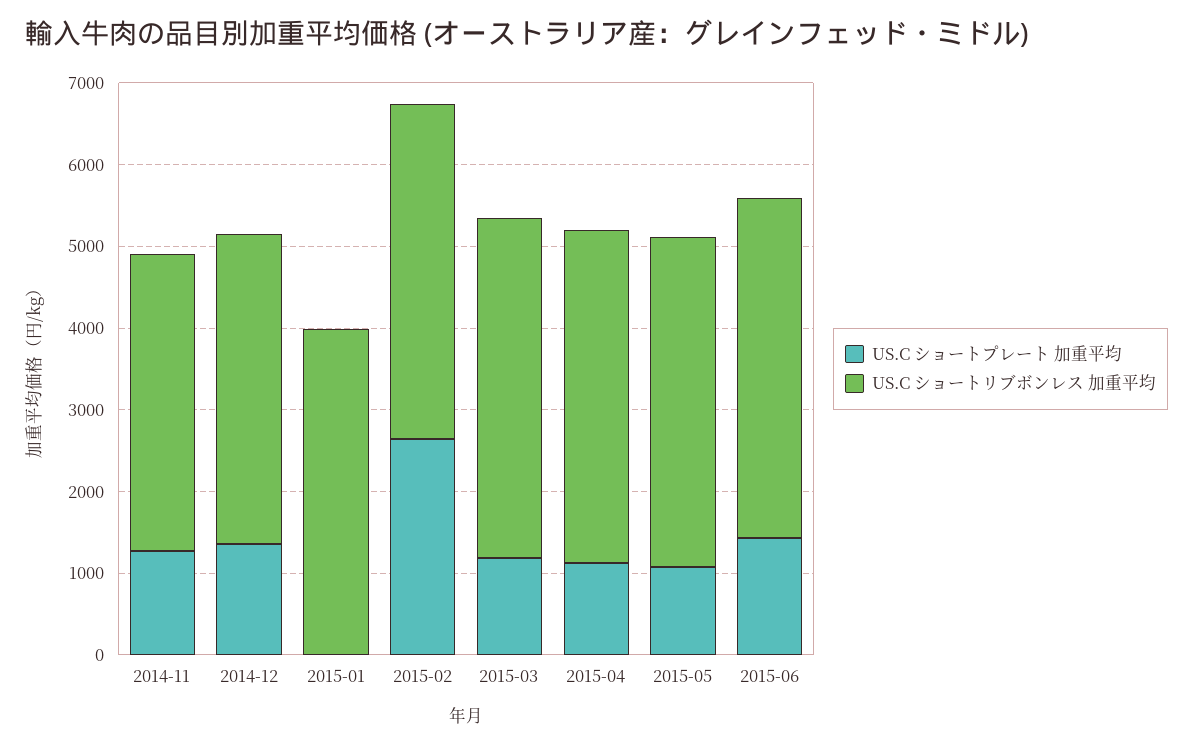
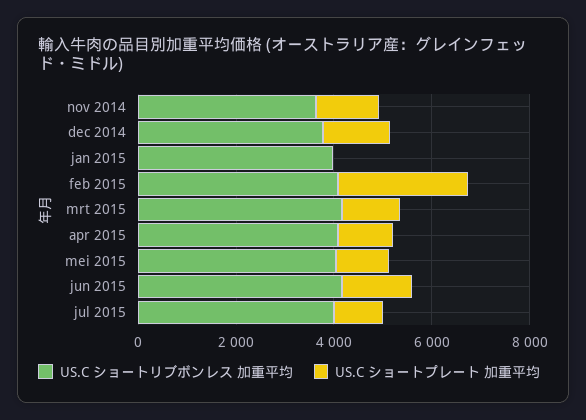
US.C ショートリブボンレス 加重平均, jul 2015: none -> 4000
US.C ショートプレート 加重平均, jul 2015: none -> 1000

